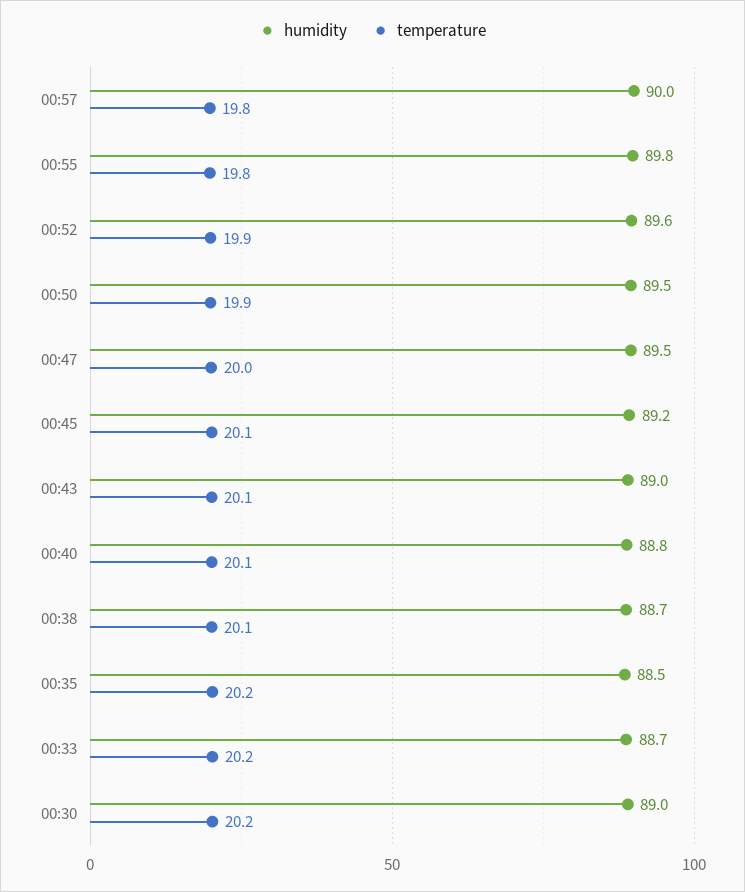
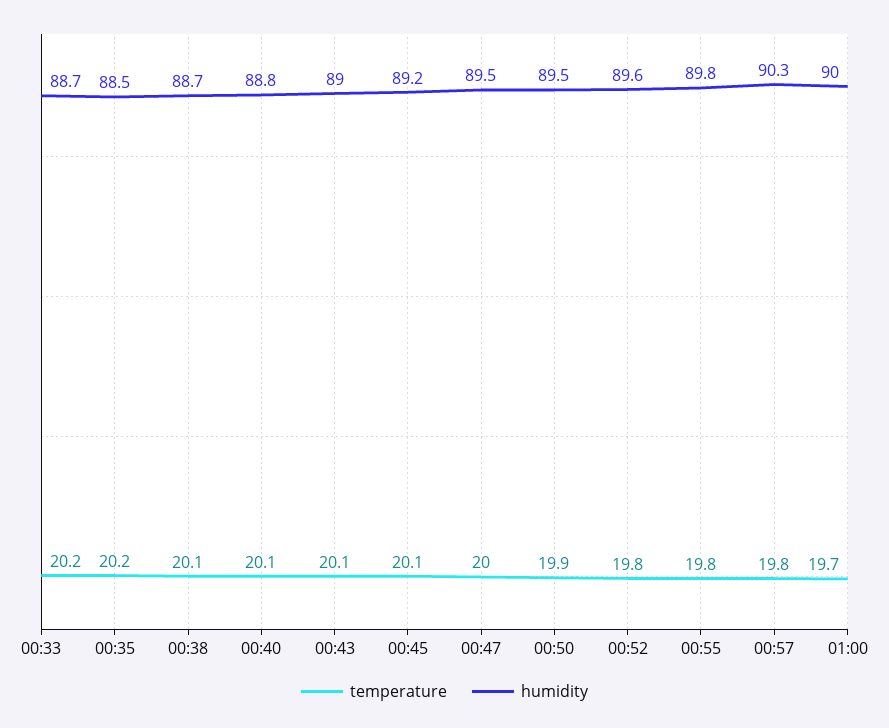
humidity, 00:57: 90 -> 90.3
temperature, 00:52: 19.9 -> 19.8
humidity, 00:30: 89 -> none
temperature, 00:30: 20.2 -> none
temperature, 01:00: none -> 19.7
humidity, 01:00: none -> 90

